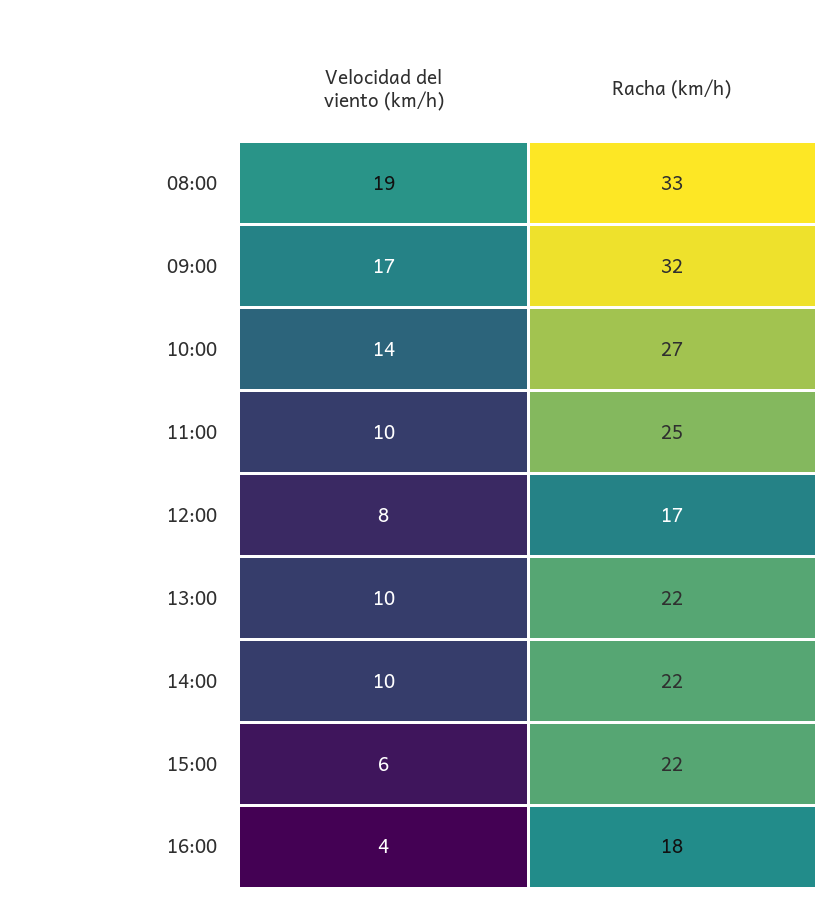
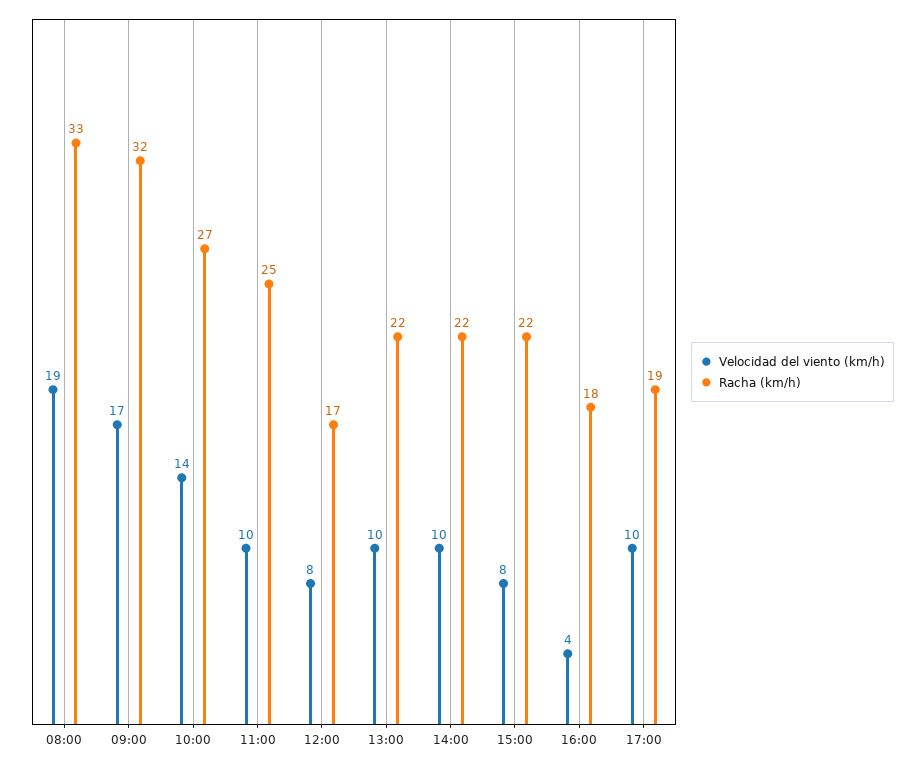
Velocidad del viento (km/h), 15:00: 6 -> 8
Velocidad del viento (km/h), 17:00: none -> 10
Racha (km/h), 17:00: none -> 19

